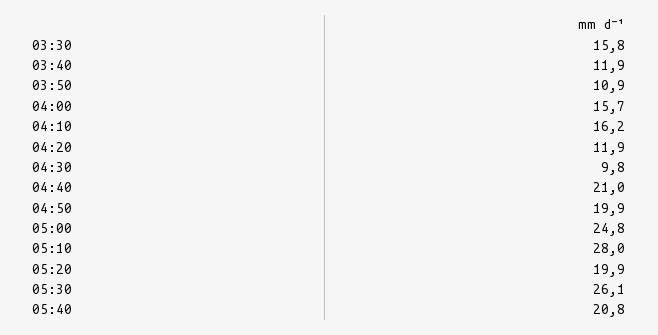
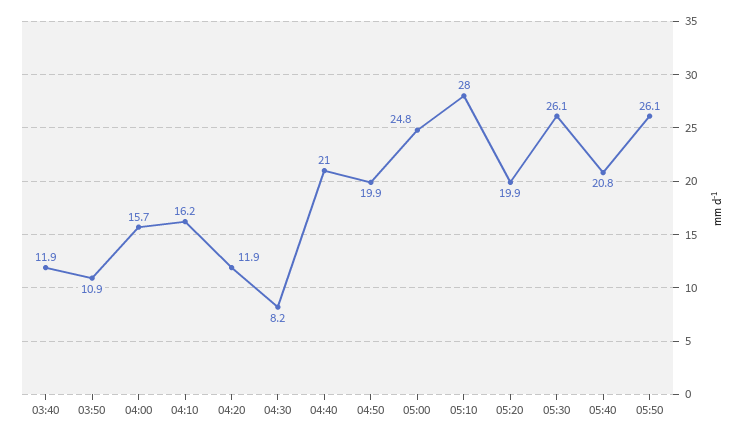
03:30: 15.8 -> none
04:30: 9.8 -> 8.2
05:50: none -> 26.1

